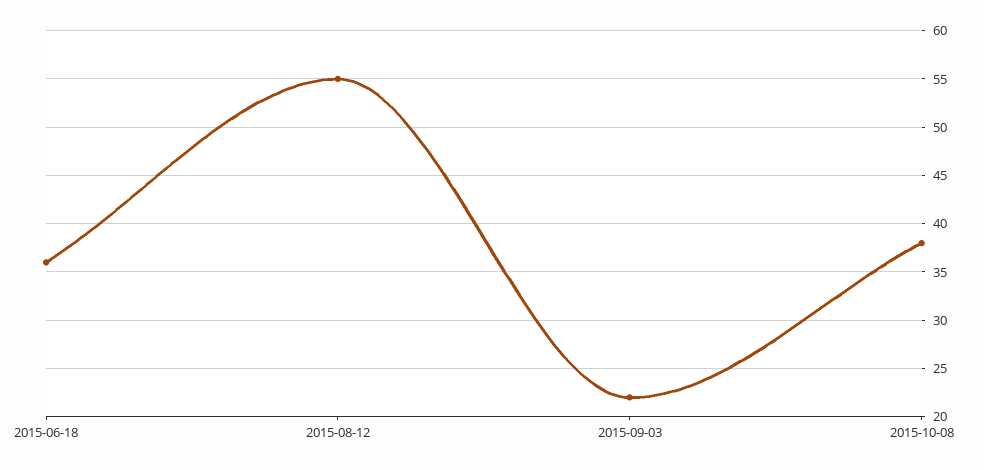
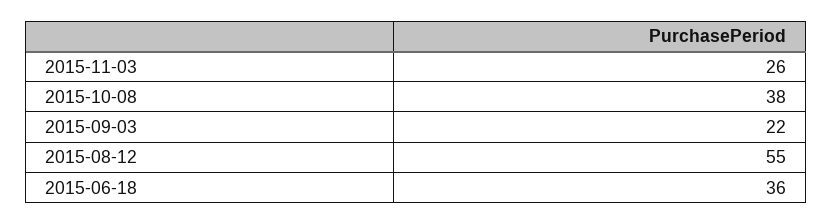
2015-11-03: none -> 26

